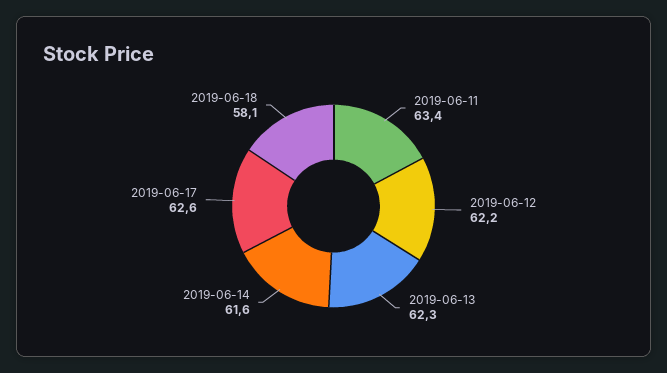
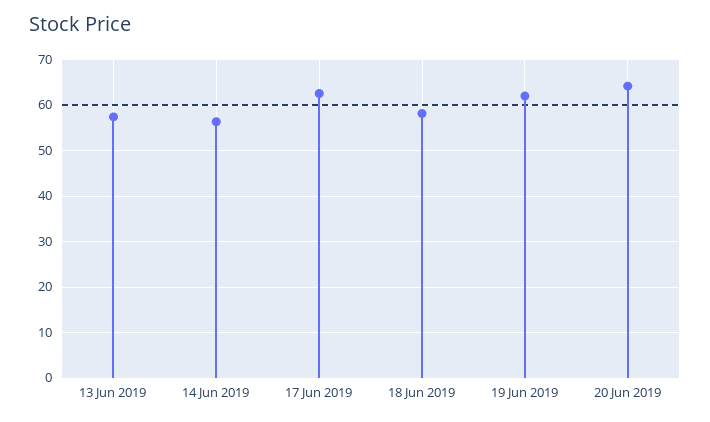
2019-06-11: 63.4 -> none
2019-06-12: 62.2 -> none
2019-06-13: 62.3 -> 58
2019-06-14: 61.6 -> 56
19 Jun 2019: none -> 62
20 Jun 2019: none -> 64

